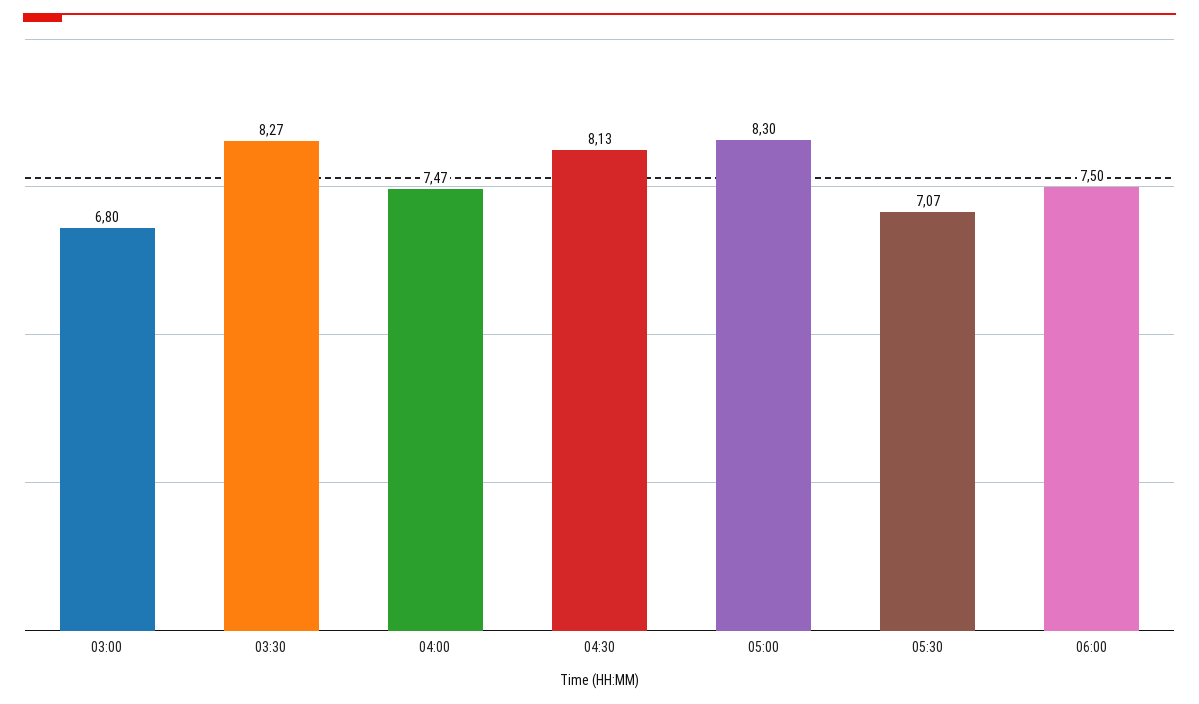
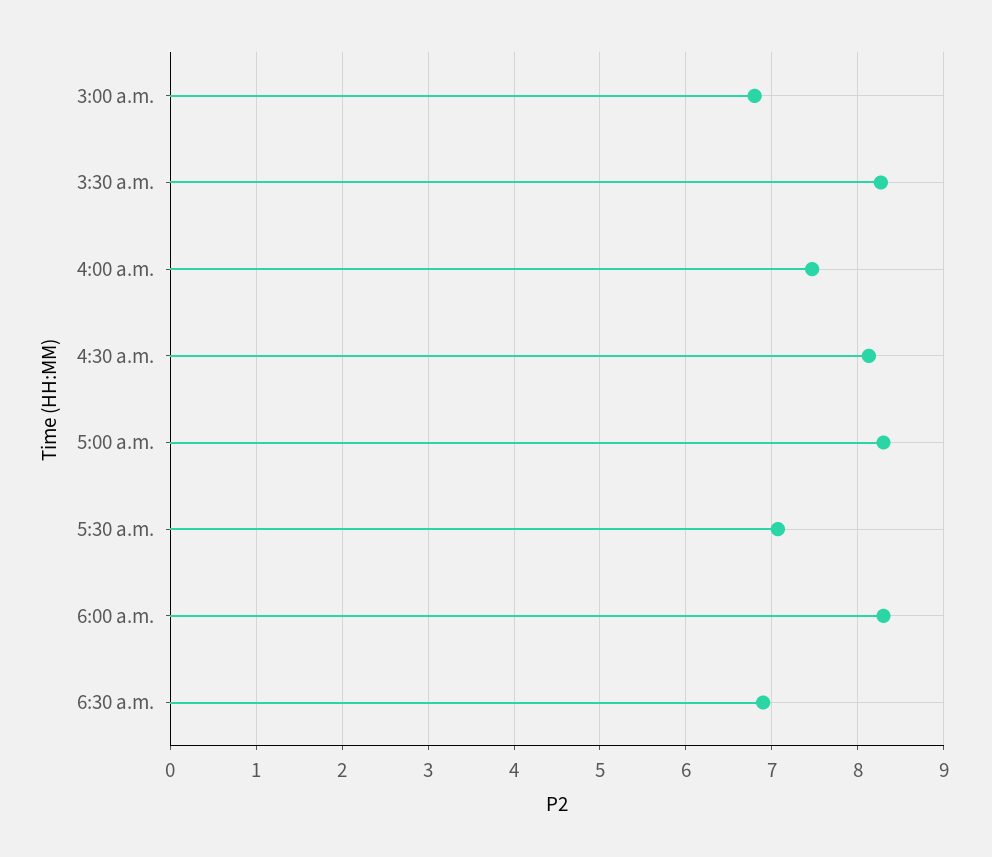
06:00: 7.5 -> 8.3
6:30 a.m.: none -> 6.9

